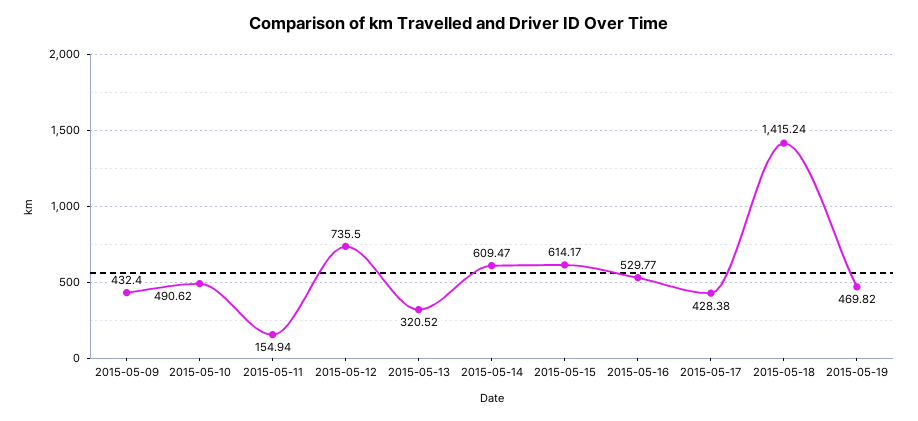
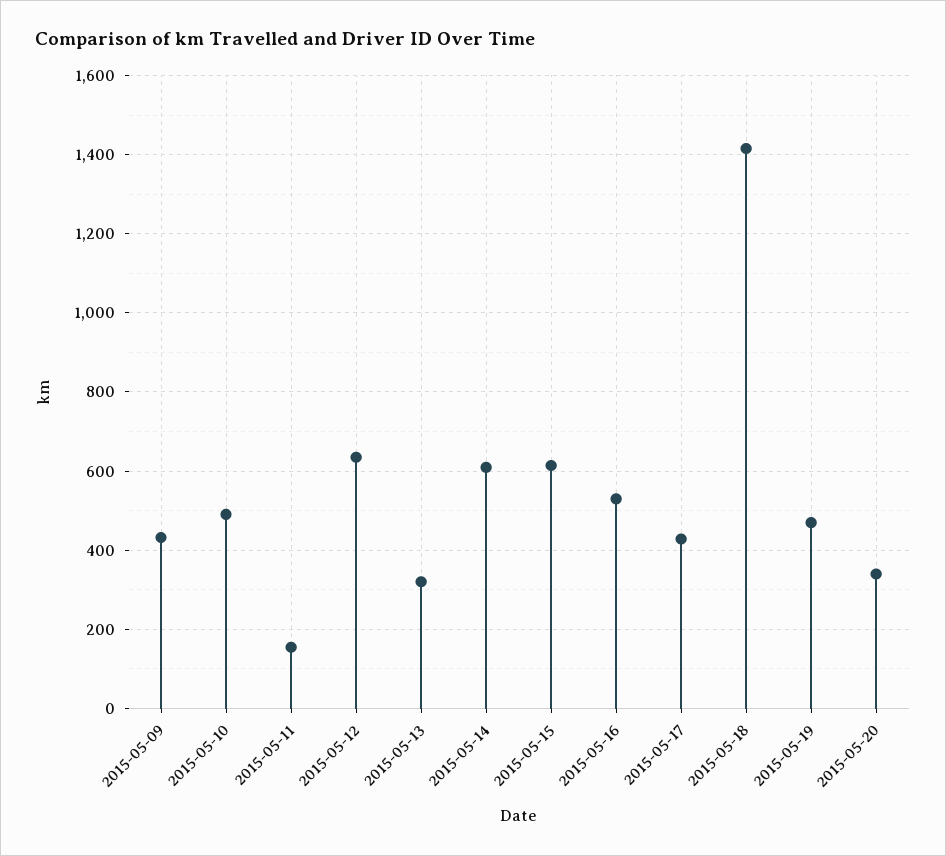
2015-05-12: 735.5 -> 640
2015-05-20: none -> 340

